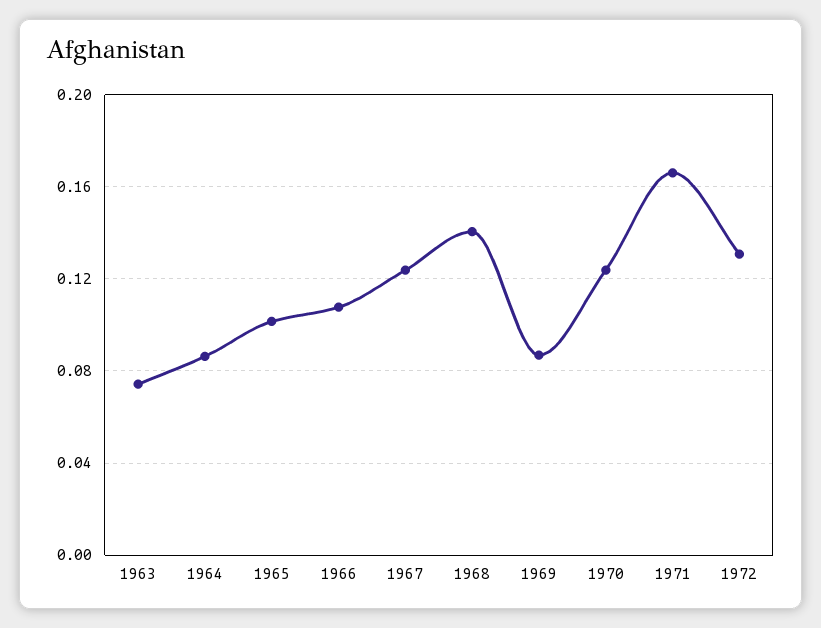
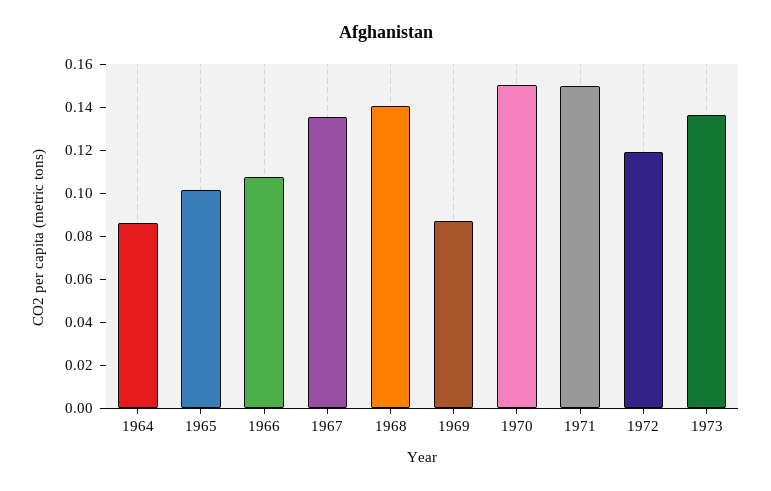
1963: 0.075 -> none
1967: 0.125 -> 0.135
1970: 0.125 -> 0.15
1971: 0.165 -> 0.15
1972: 0.13 -> 0.12
1973: none -> 0.135

